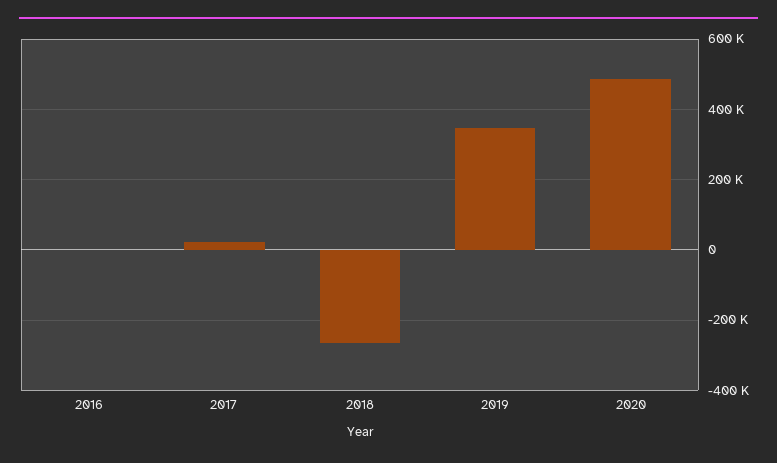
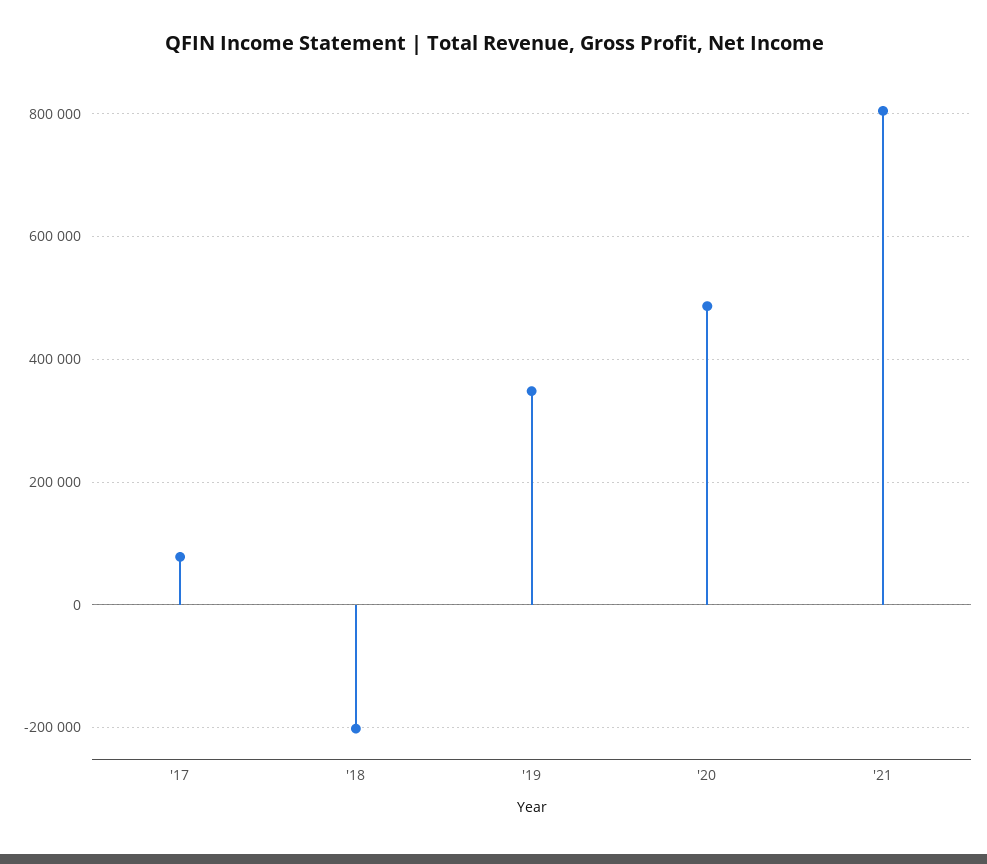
2016: 0 -> none
2017: 20000 -> 80000
2018: -260000 -> -200000
'21: none -> 800000

